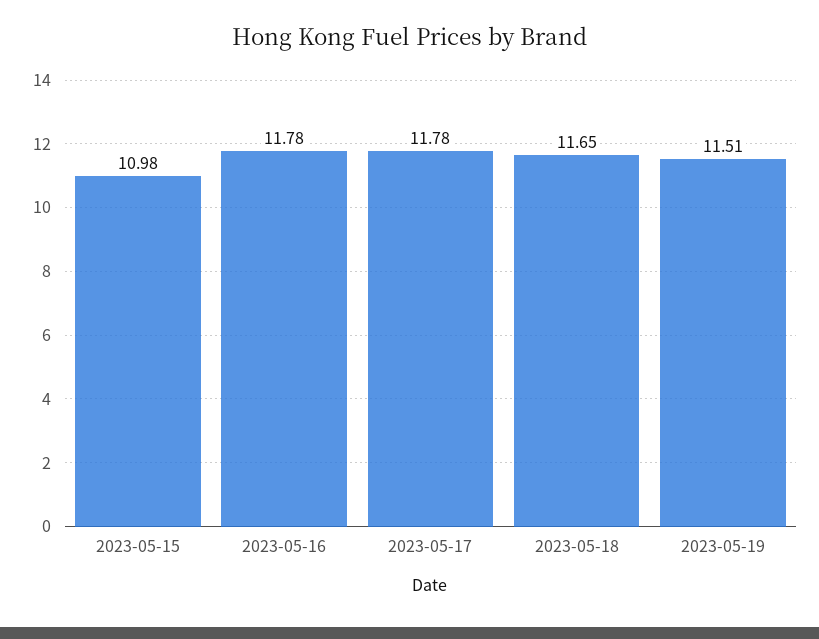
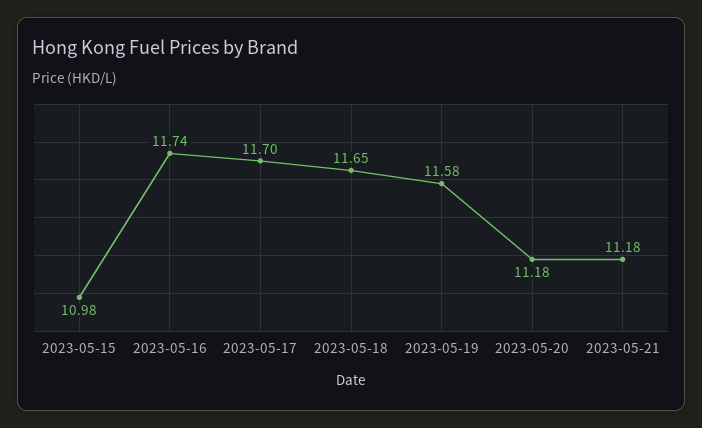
2023-05-16: 11.78 -> 11.74
2023-05-17: 11.78 -> 11.7
2023-05-19: 11.51 -> 11.58
2023-05-20: none -> 11.18
2023-05-21: none -> 11.18

